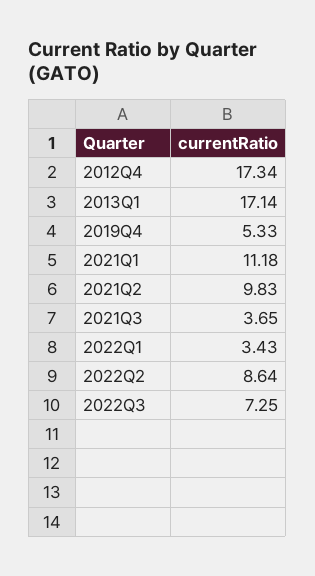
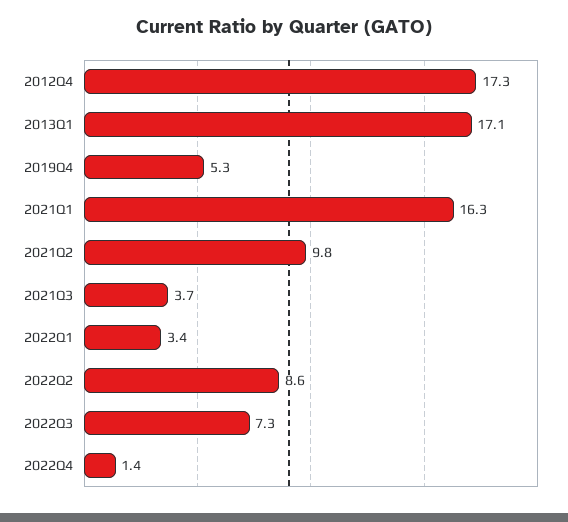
2021Q1: 11.18 -> 16.3
2022Q4: none -> 1.4

